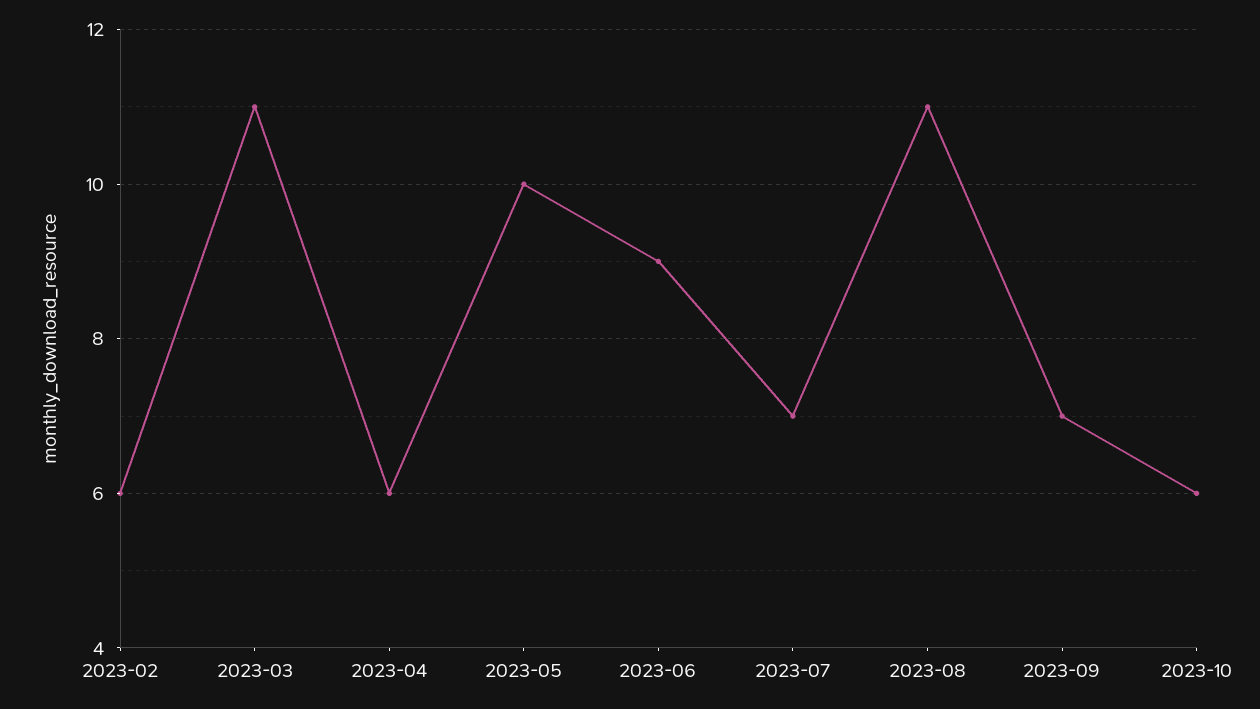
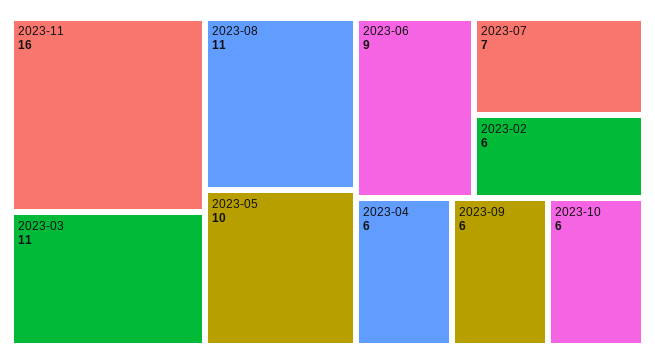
2023-09: 7 -> 6
2023-11: none -> 16

